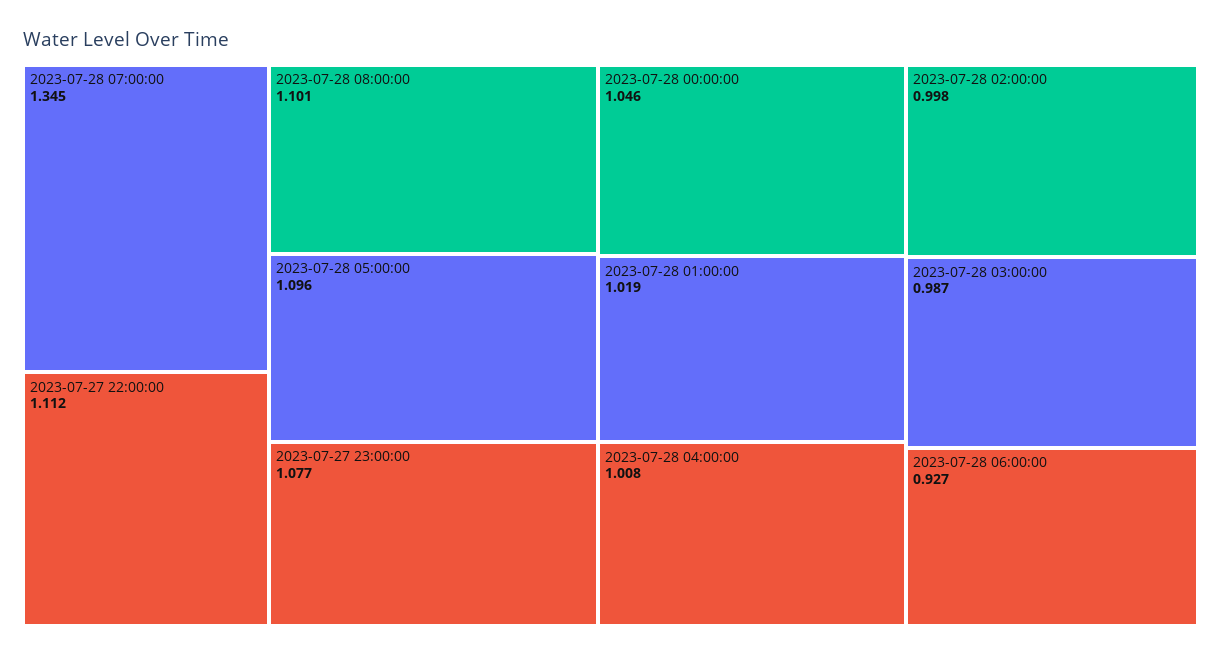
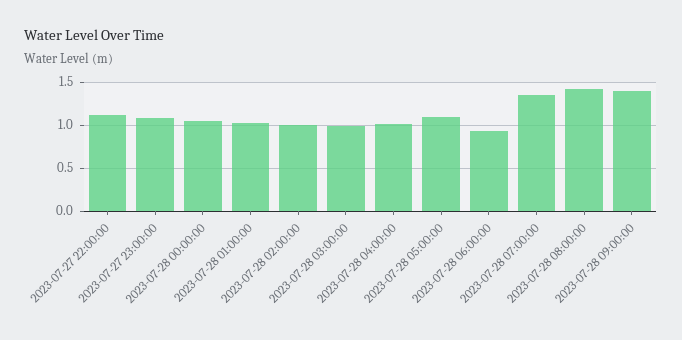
2023-07-28 08:00:00: 1.101 -> 1.4
2023-07-28 09:00:00: none -> 1.4

